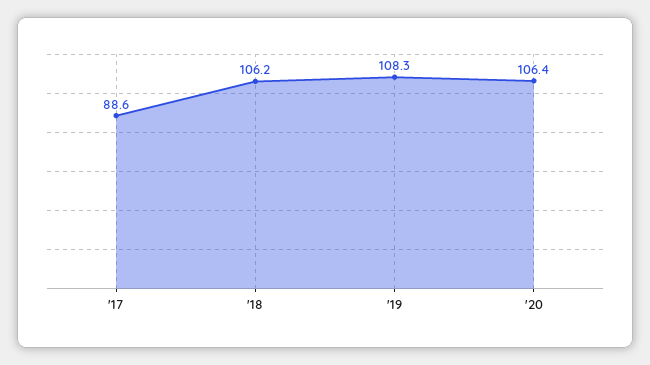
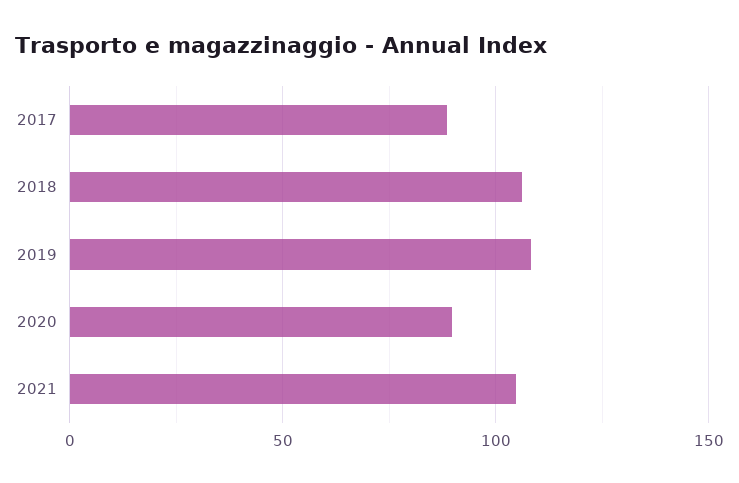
'20: 106.4 -> 90
2021: none -> 105

